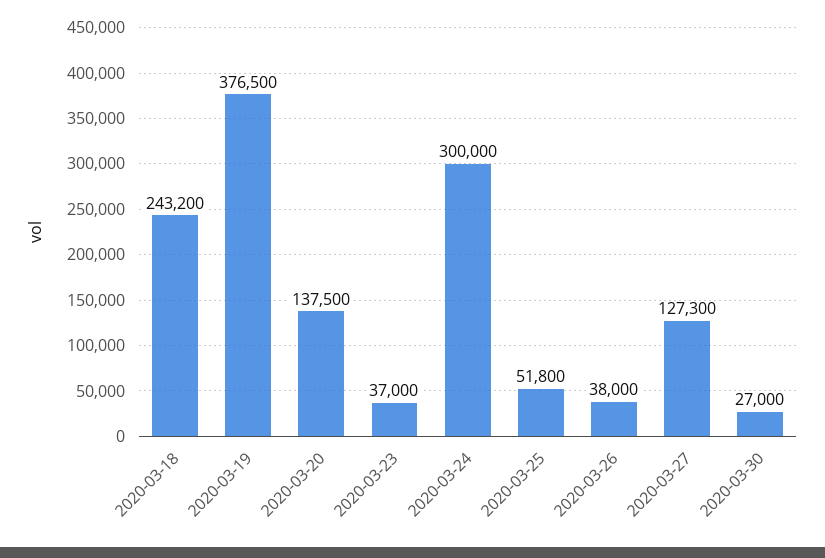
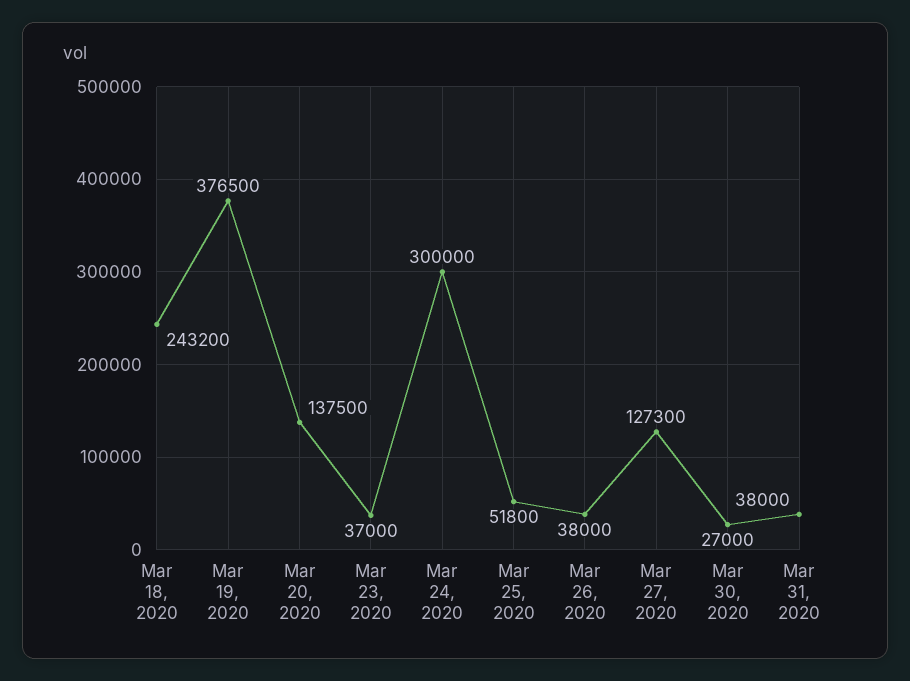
Mar 31, 2020: none -> 38000

